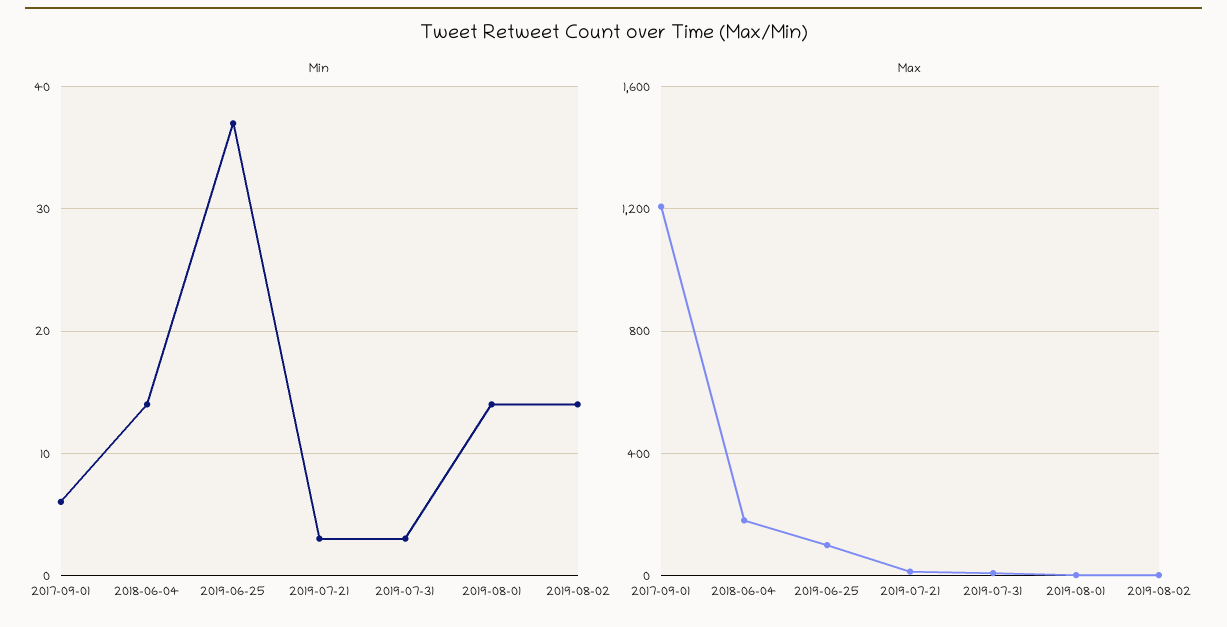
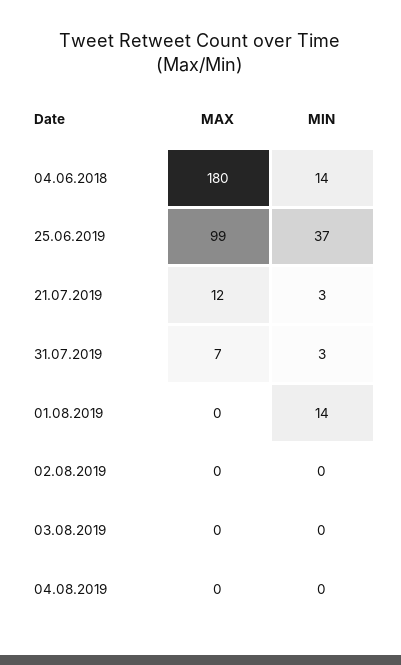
Min, 2017-09-01: 6 -> none
Min, 2019-08-02: 14 -> 0
Max, 2017-09-01: 1200 -> none
Max, 03.08.2019: none -> 0
Min, 03.08.2019: none -> 0
Max, 04.08.2019: none -> 0
Min, 04.08.2019: none -> 0

